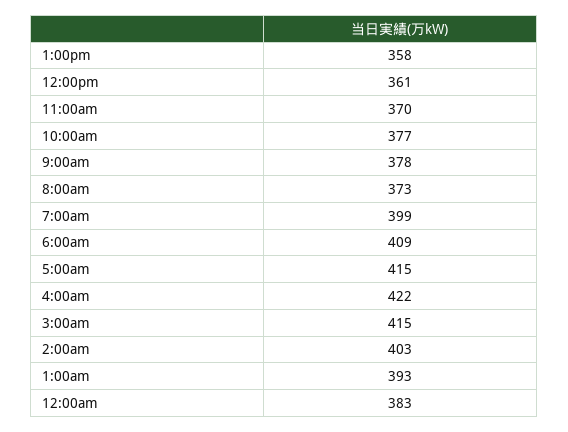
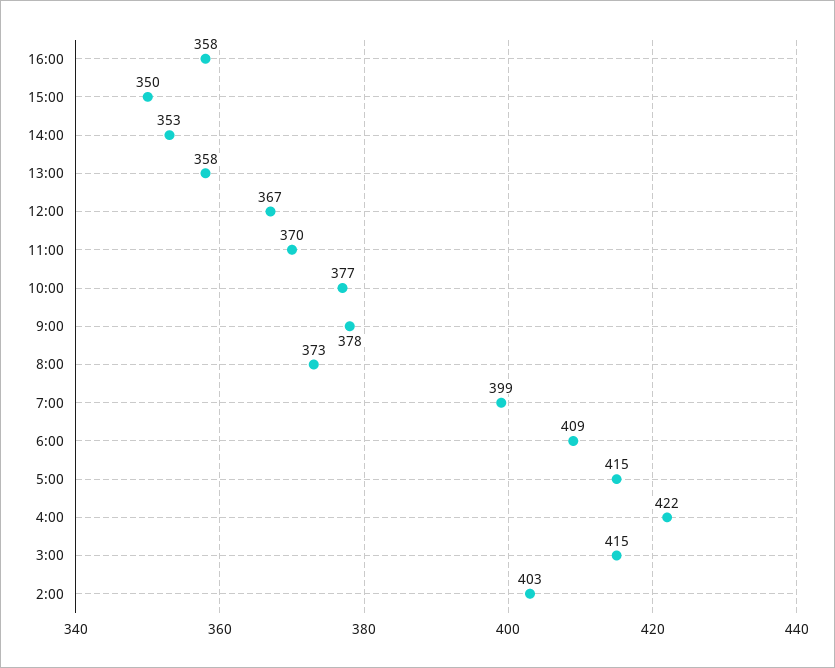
12:00pm: 361 -> 367
1:00am: 393 -> none
12:00am: 383 -> none
16:00: none -> 358
15:00: none -> 350
14:00: none -> 353

